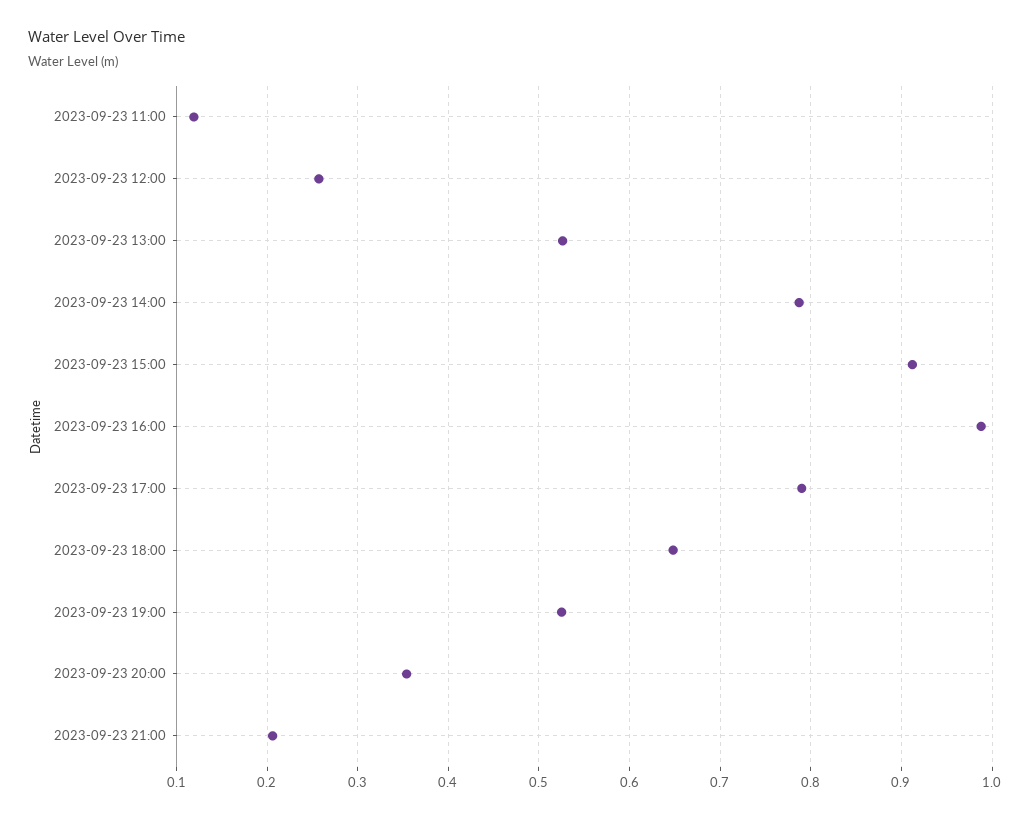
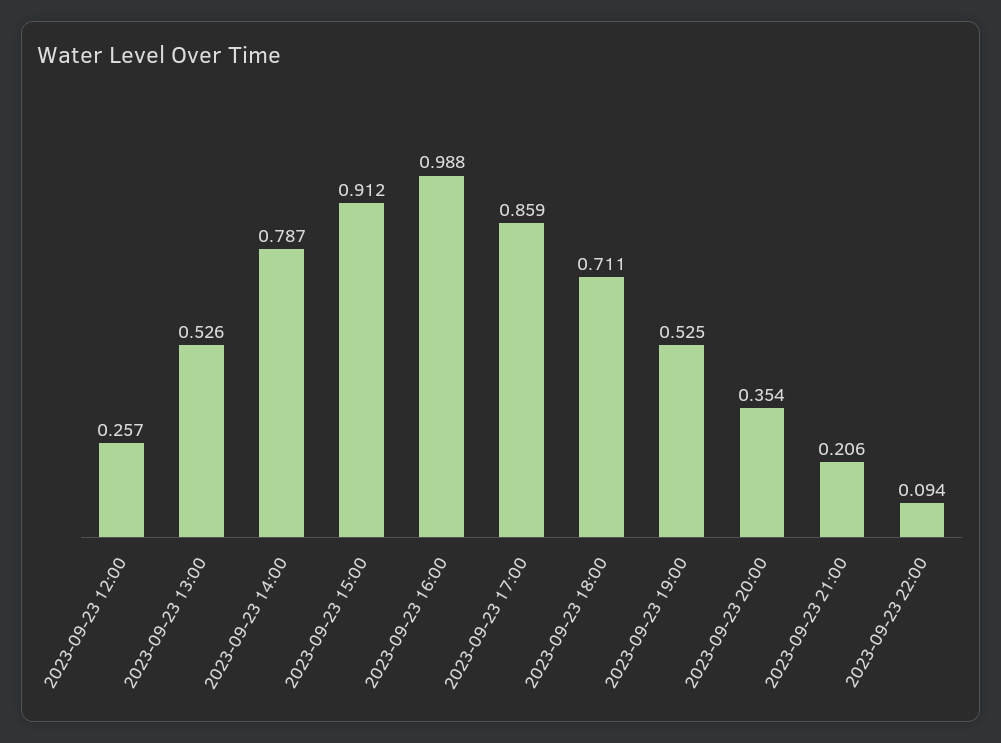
2023-09-23 11:00: 0.12 -> none
2023-09-23 17:00: 0.79 -> 0.859
2023-09-23 18:00: 0.65 -> 0.711
2023-09-23 22:00: none -> 0.094

